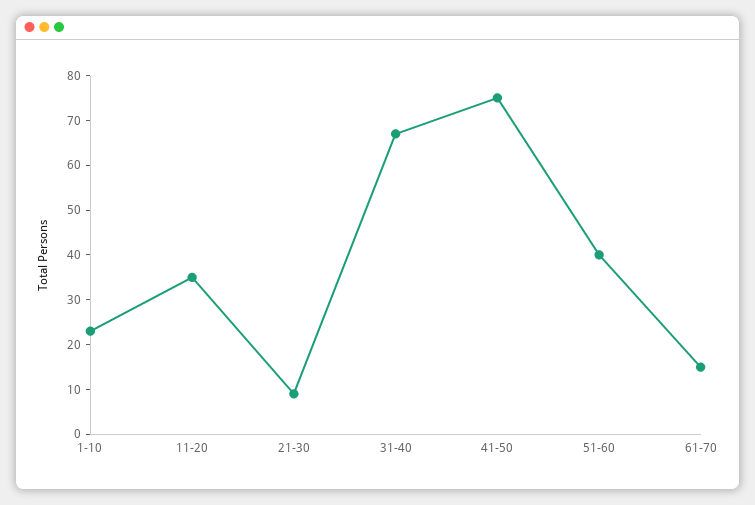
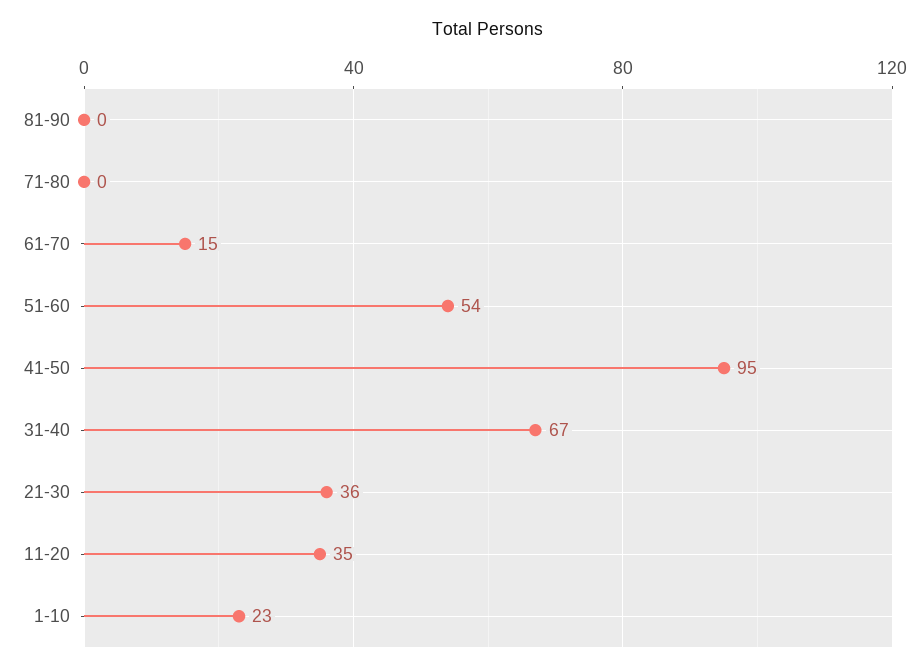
21-30: 10 -> 36
41-50: 75 -> 95
51-60: 40 -> 54
81-90: none -> 0
71-80: none -> 0

